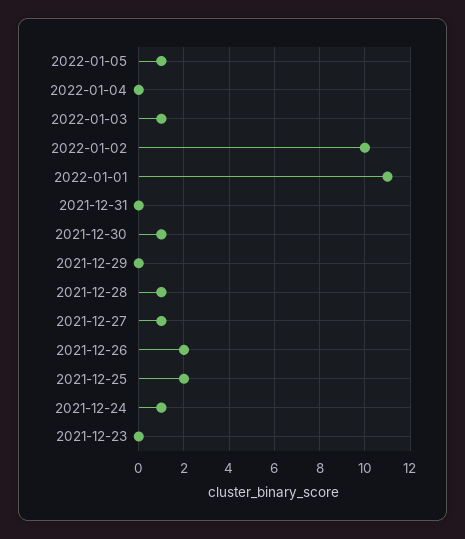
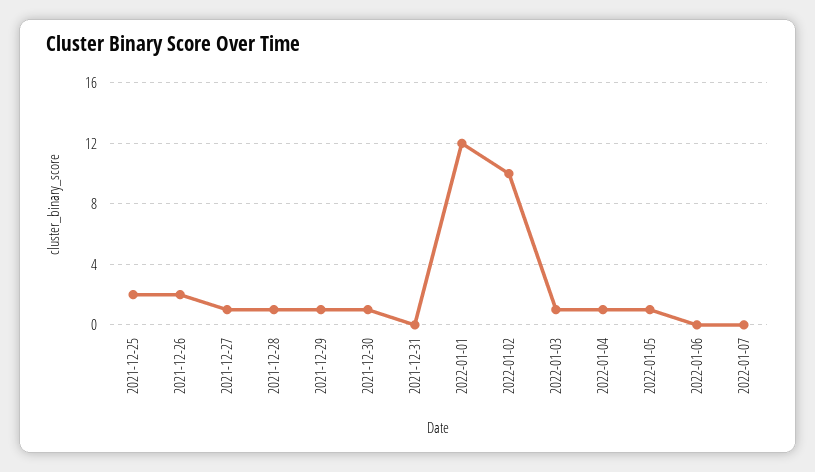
2022-01-04: 0 -> 1
2022-01-01: 11 -> 12
2021-12-29: 0 -> 1
2021-12-24: 1 -> none
2021-12-23: 0 -> none
2022-01-06: none -> 0
2022-01-07: none -> 0

